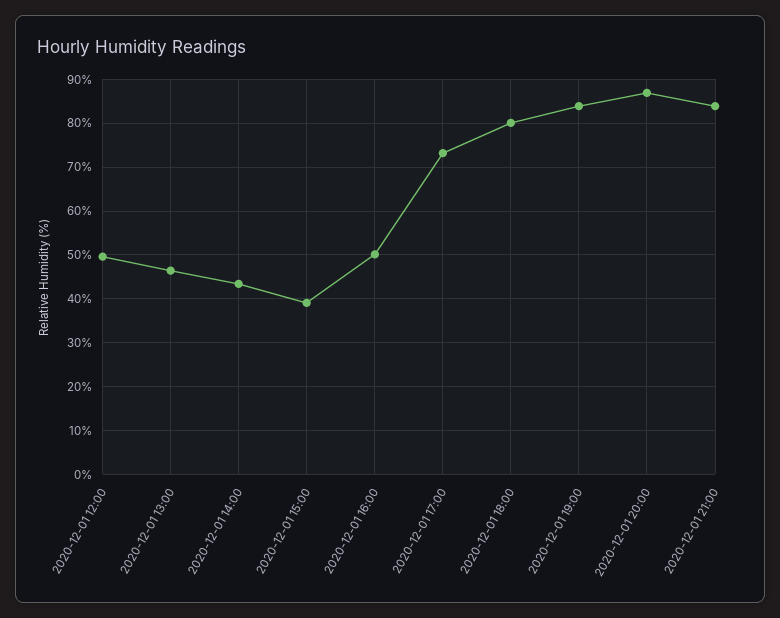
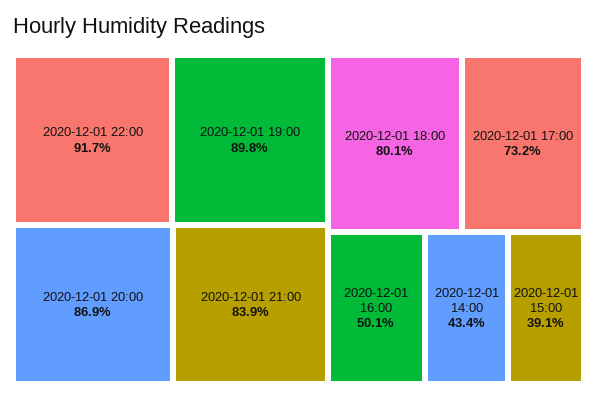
2020-12-01 12:00: 50 -> none
2020-12-01 13:00: 46 -> none
2020-12-01 19:00: 84 -> 89.8
2020-12-01 22:00: none -> 91.7

